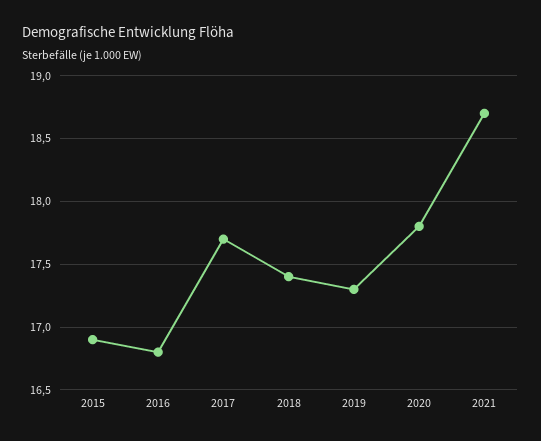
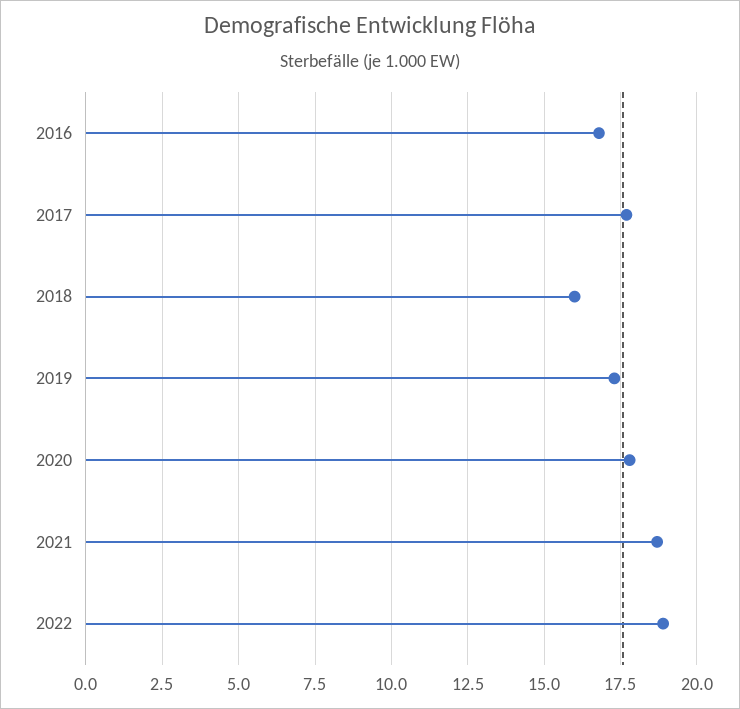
2015: 16.9 -> none
2018: 17.4 -> 16
2022: none -> 19

